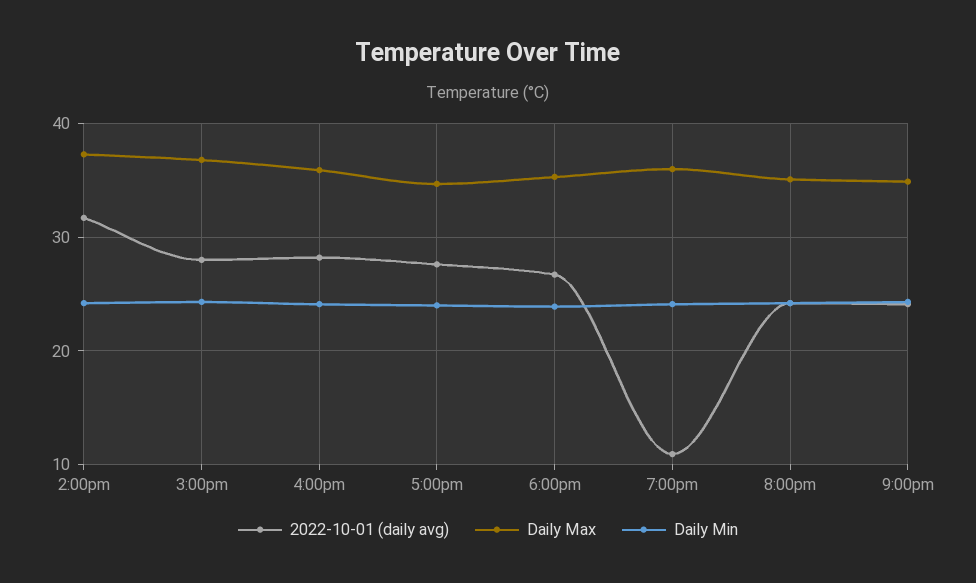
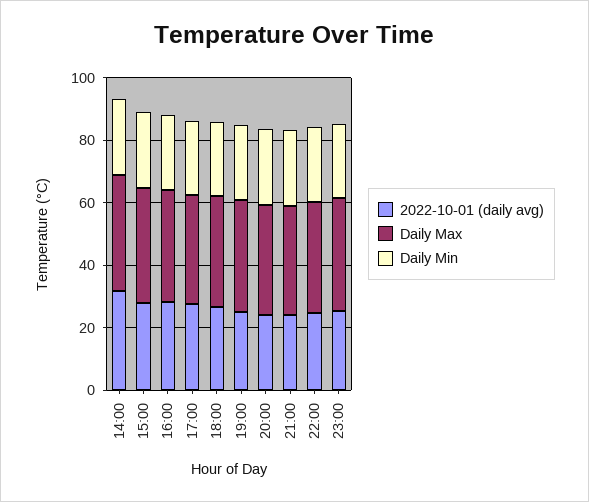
2022-10-01 (daily avg), 7:00pm: 11 -> 25
2022-10-01 (daily avg), 22:00: none -> 25
Daily Max, 22:00: none -> 35
Daily Min, 22:00: none -> 25
2022-10-01 (daily avg), 23:00: none -> 25
Daily Max, 23:00: none -> 35
Daily Min, 23:00: none -> 25

